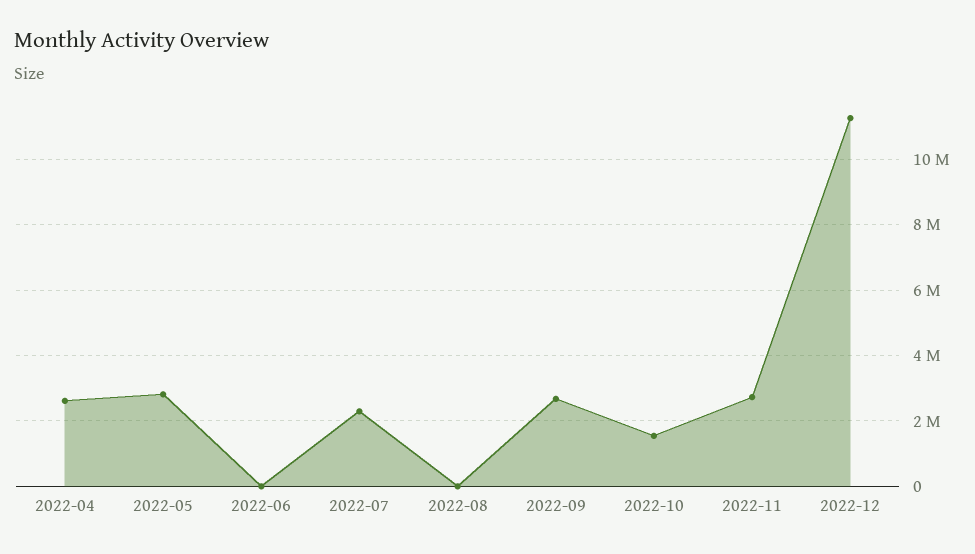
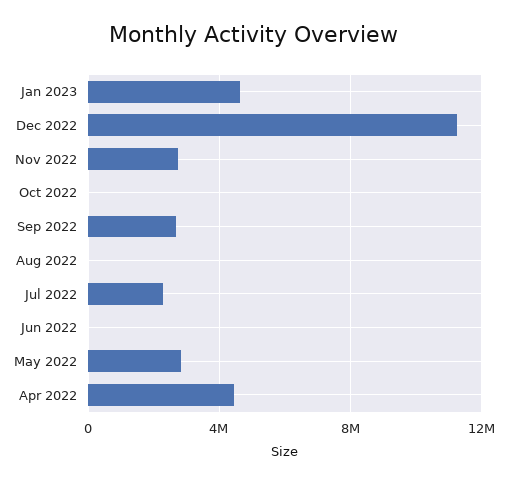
2022-04: 2600000 -> 4500000
2022-10: 1600000 -> 0
Jan 2023: none -> 4500000

